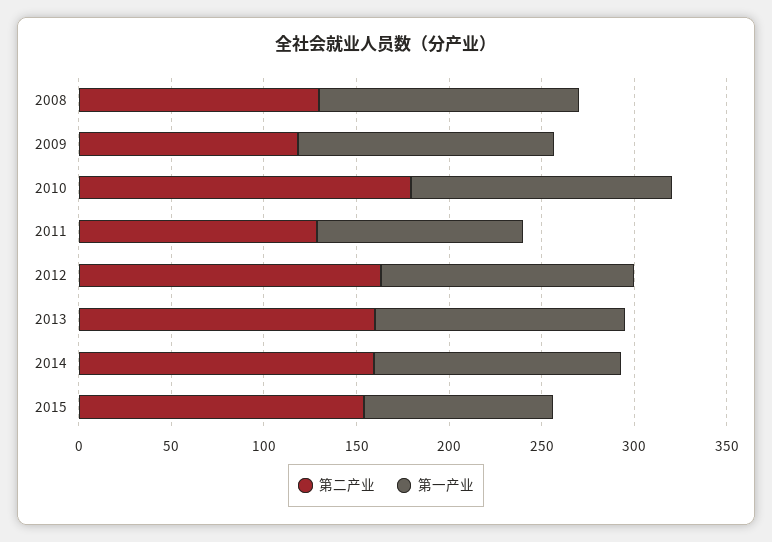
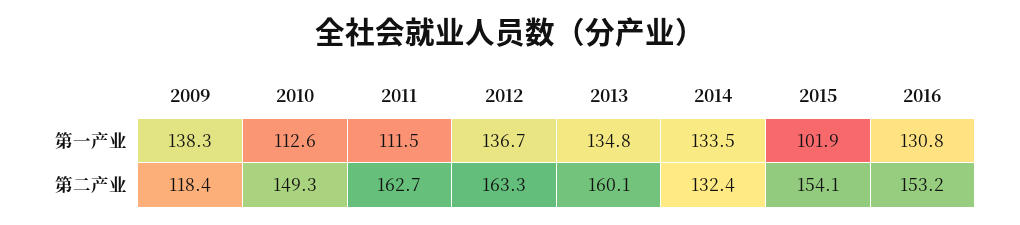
第二产业, 2008: 130 -> none
第一产业, 2008: 140 -> none
第二产业, 2010: 180 -> 149.3
第一产业, 2010: 140 -> 112.6
第二产业, 2011: 130 -> 162.7
第二产业, 2014: 160 -> 132.4
第一产业, 2016: none -> 130.8
第二产业, 2016: none -> 153.2

